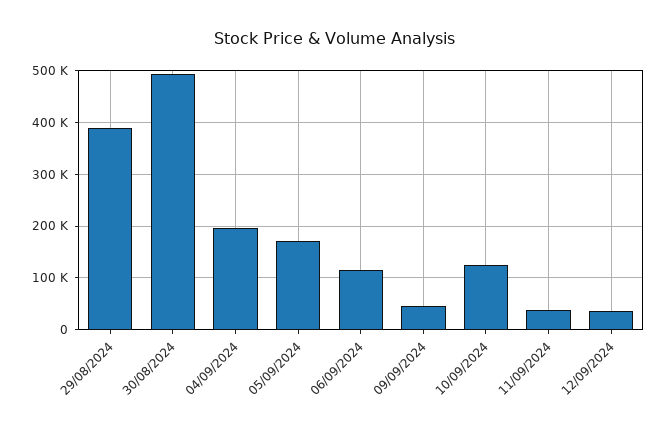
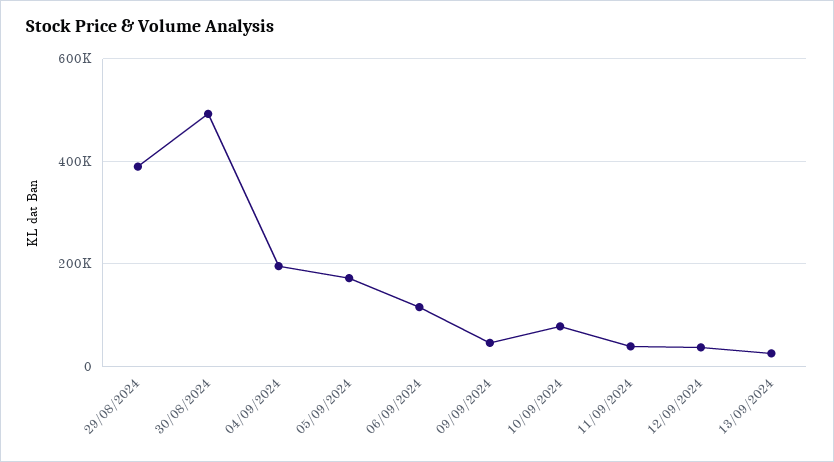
10/09/2024: 120000 -> 80000
13/09/2024: none -> 20000

